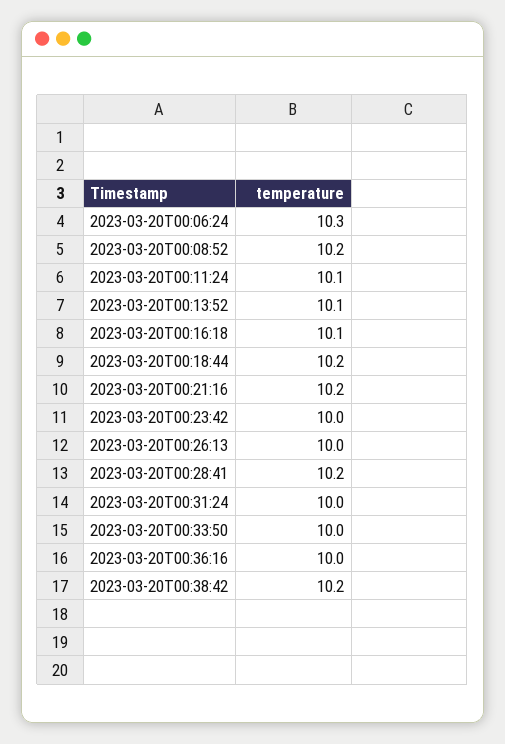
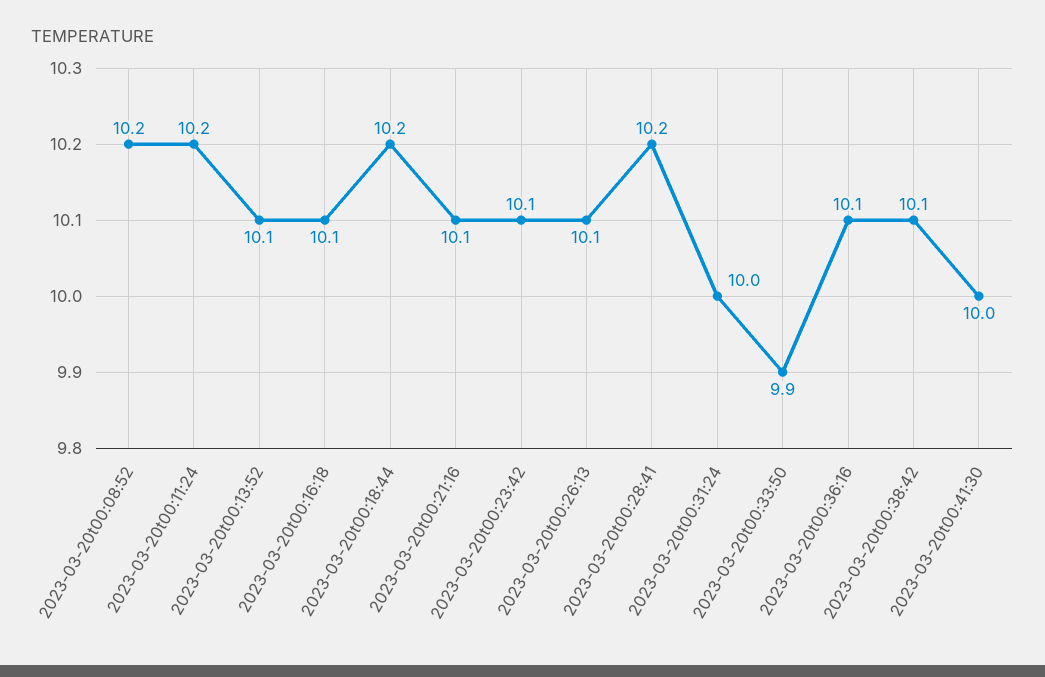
2023-03-20T00:06:24: 10.3 -> none
2023-03-20T00:11:24: 10.1 -> 10.2
2023-03-20T00:21:16: 10.2 -> 10.1
2023-03-20T00:23:42: 10 -> 10.1
2023-03-20T00:26:13: 10 -> 10.1
2023-03-20T00:33:50: 10 -> 9.9
2023-03-20T00:36:16: 10 -> 10.1
2023-03-20T00:38:42: 10.2 -> 10.1
2023-03-20t00:41:30: none -> 10

